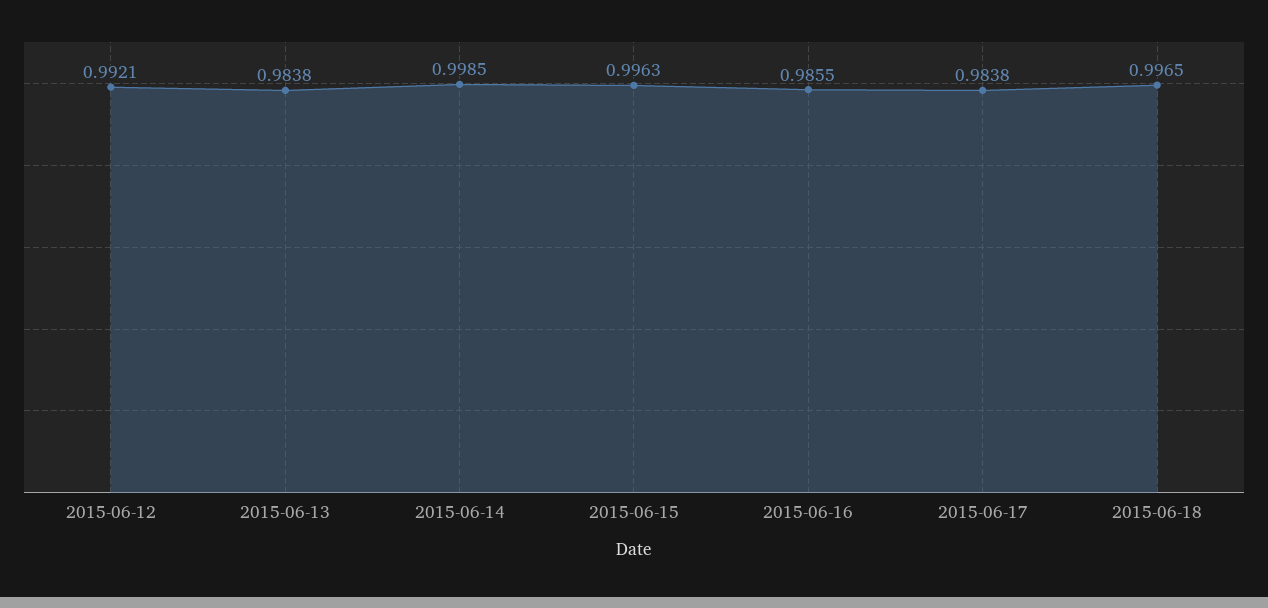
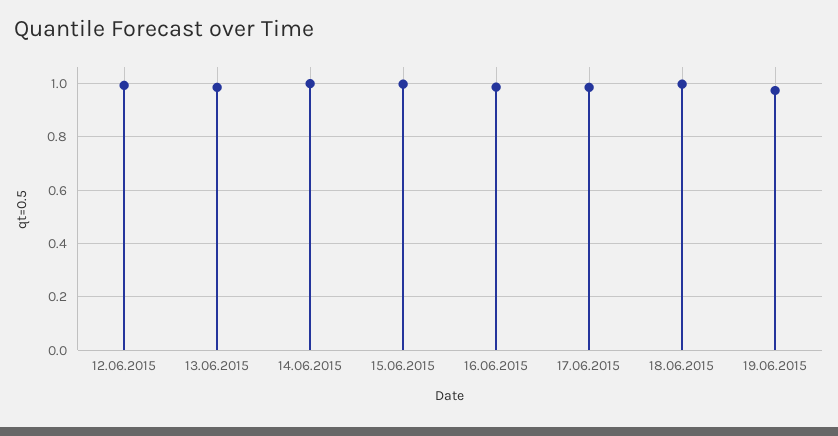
19.06.2015: none -> 0.975

